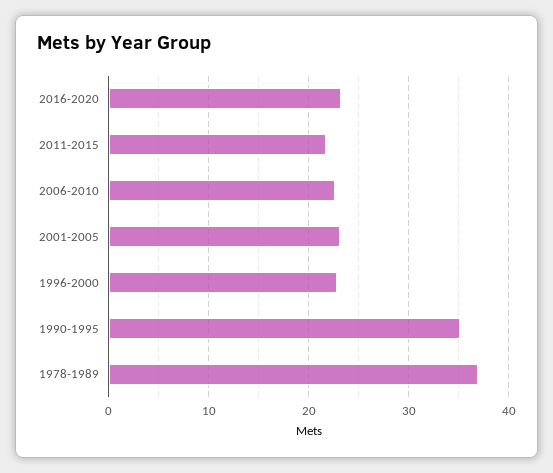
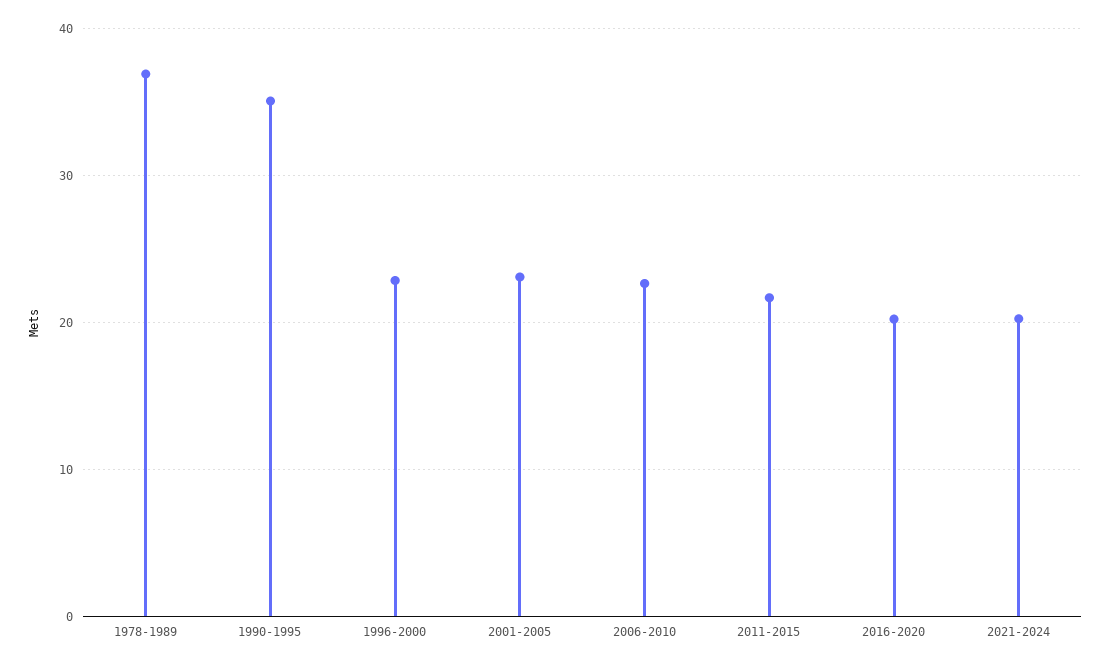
2016-2020: 23 -> 20
2021-2024: none -> 20

